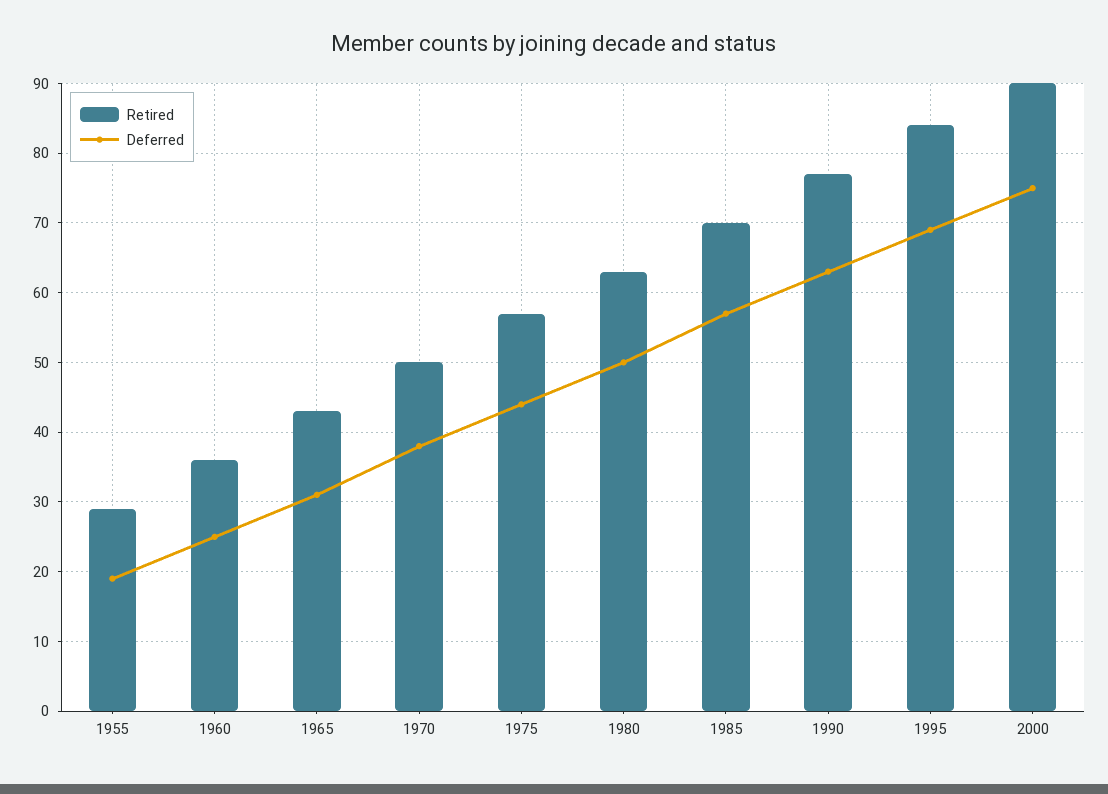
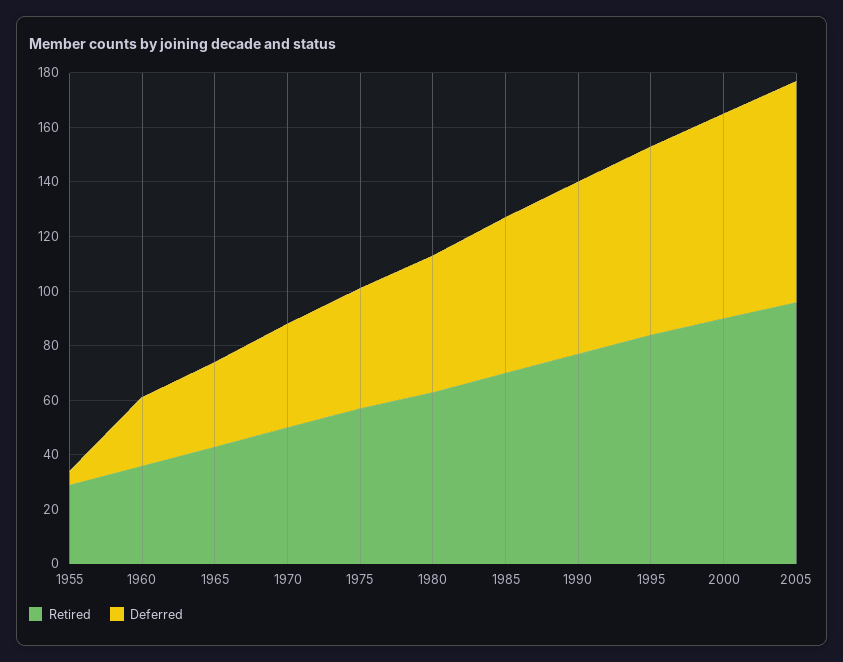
Deferred, 1955: 19 -> 5
Retired, 2005: none -> 95
Deferred, 2005: none -> 80

